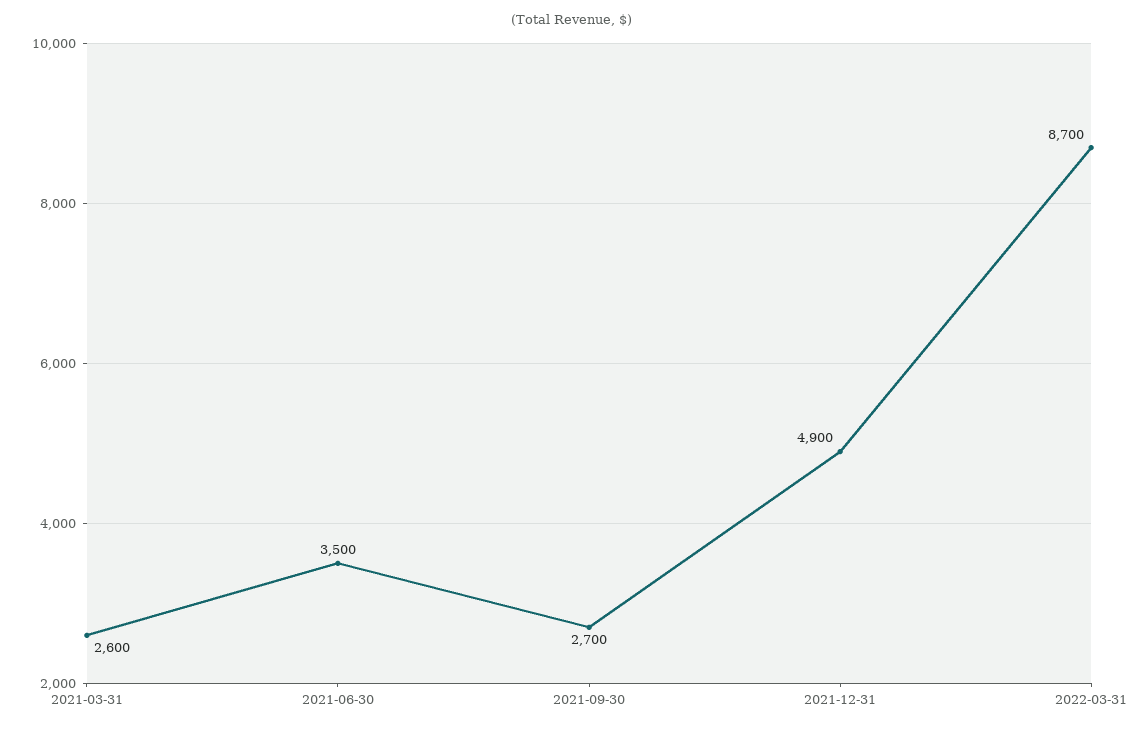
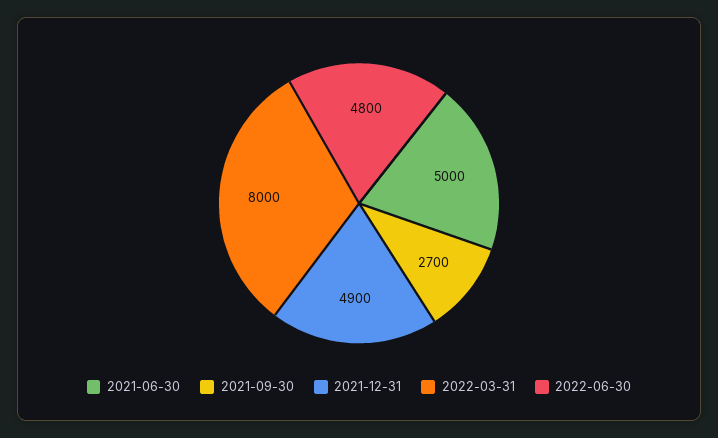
2021-03-31: 2600 -> none
2021-06-30: 3500 -> 5000
2022-03-31: 8700 -> 8000
2022-06-30: none -> 4800

